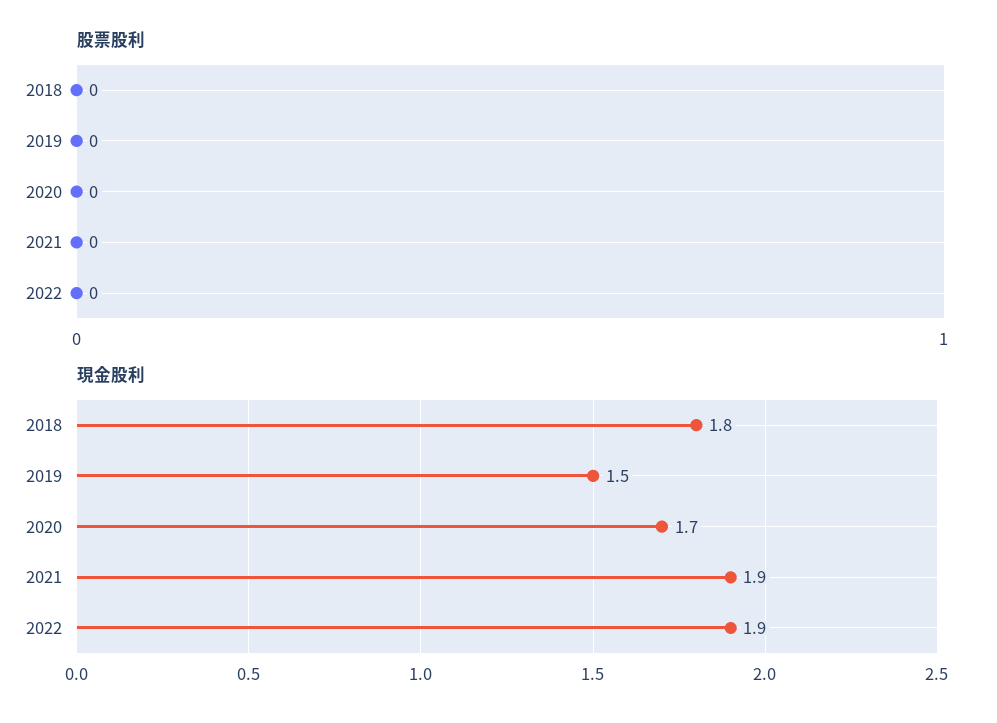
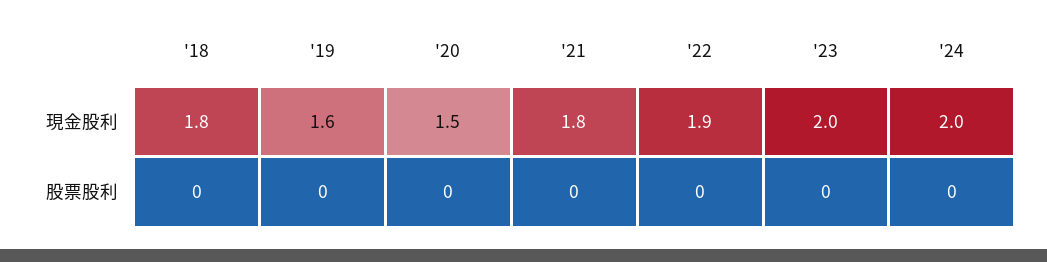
現金股利, 2019: 1.5 -> 1.6
現金股利, 2020: 1.7 -> 1.5
現金股利, 2021: 1.9 -> 1.8
現金股利, '23: none -> 2
現金股利, '24: none -> 2
股票股利, '23: none -> 0
股票股利, '24: none -> 0

